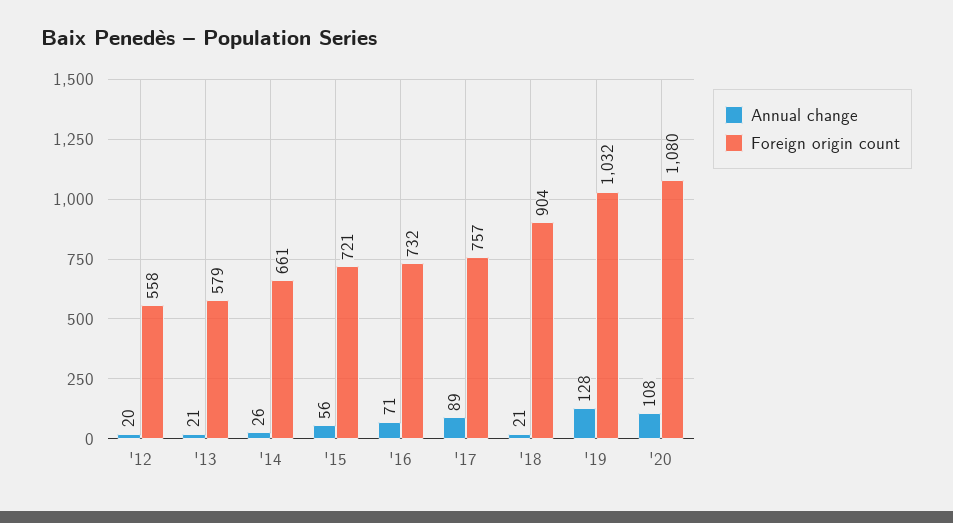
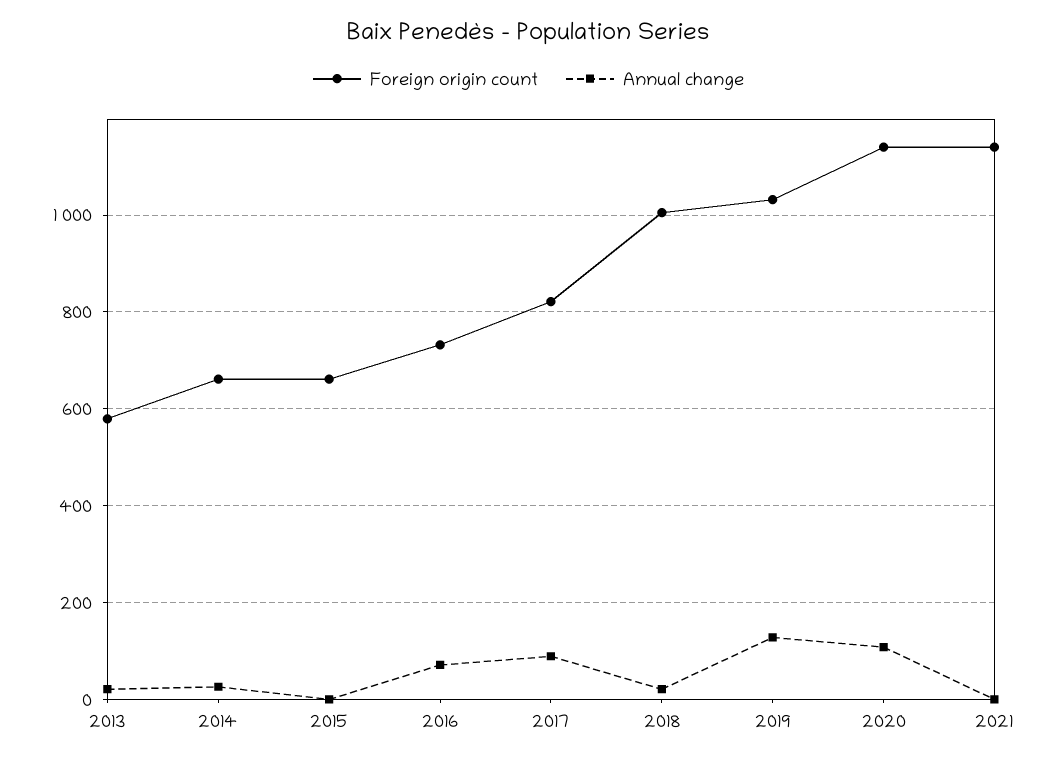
Annual change, '12: 20 -> none
Foreign origin count, '12: 558 -> none
Annual change, '15: 56 -> 0
Foreign origin count, '15: 721 -> 660
Foreign origin count, '17: 757 -> 820
Foreign origin count, '18: 904 -> 1000
Foreign origin count, '20: 1080 -> 1140
Foreign origin count, 2021: none -> 1140
Annual change, 2021: none -> 0

